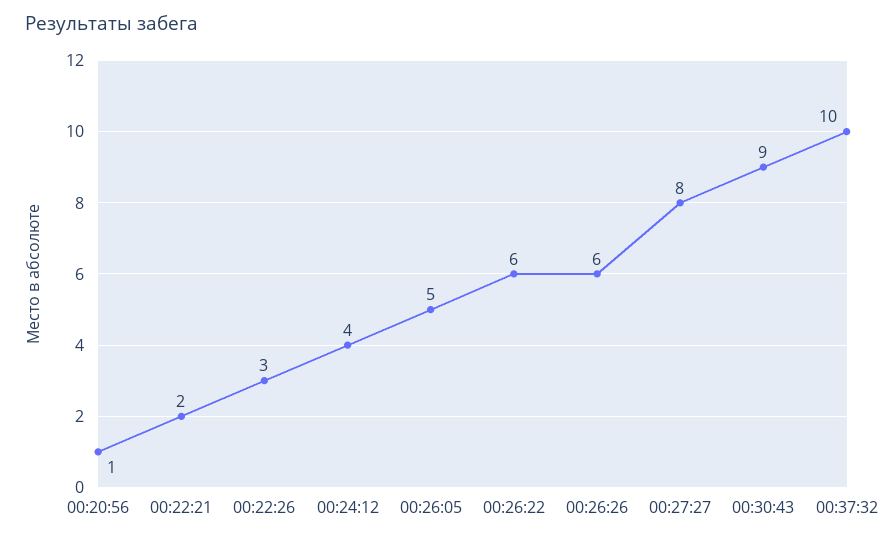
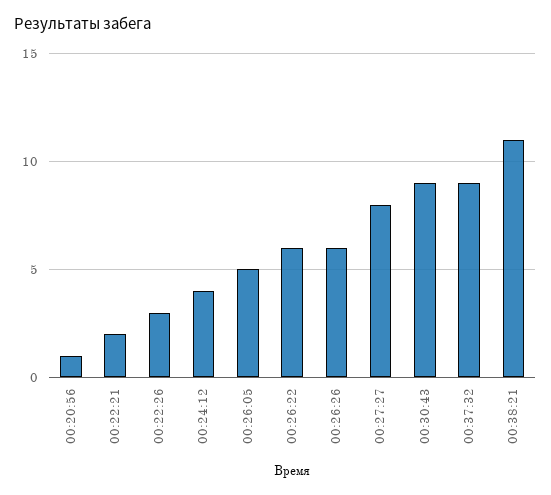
00:37:32: 10 -> 9
00:38:21: none -> 11

